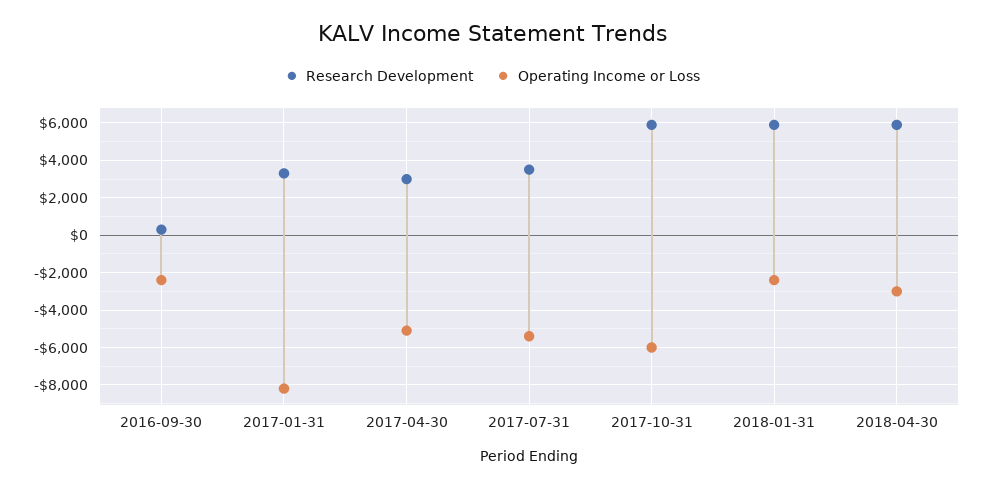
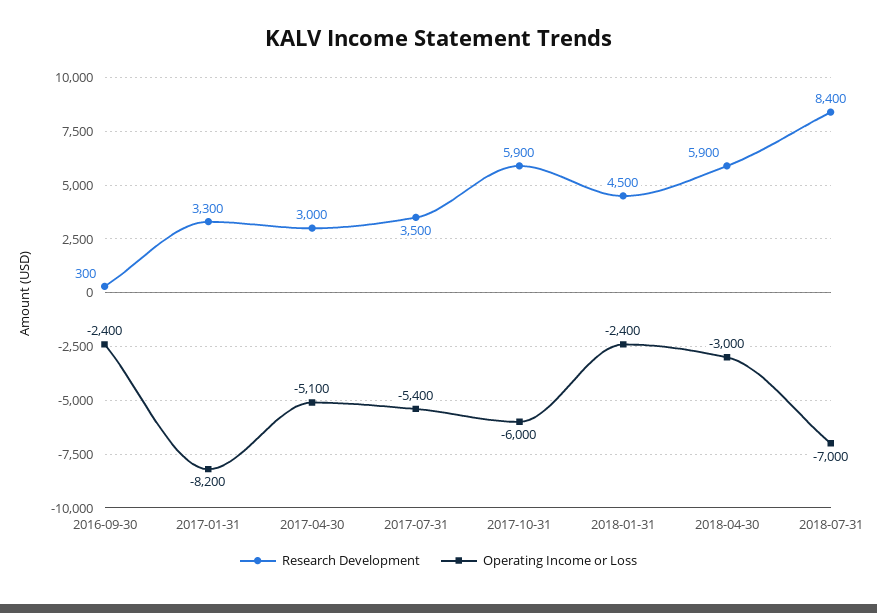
Research Development, 2018-01-31: 6000 -> 4500
Research Development, 2018-07-31: none -> 8400
Operating Income or Loss, 2018-07-31: none -> -7000

